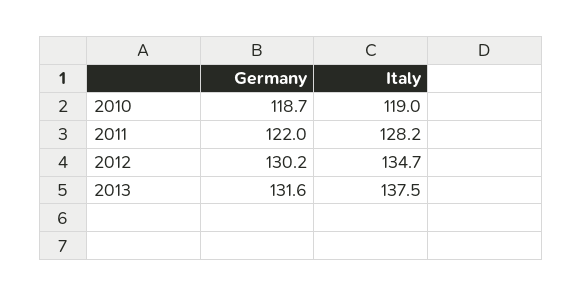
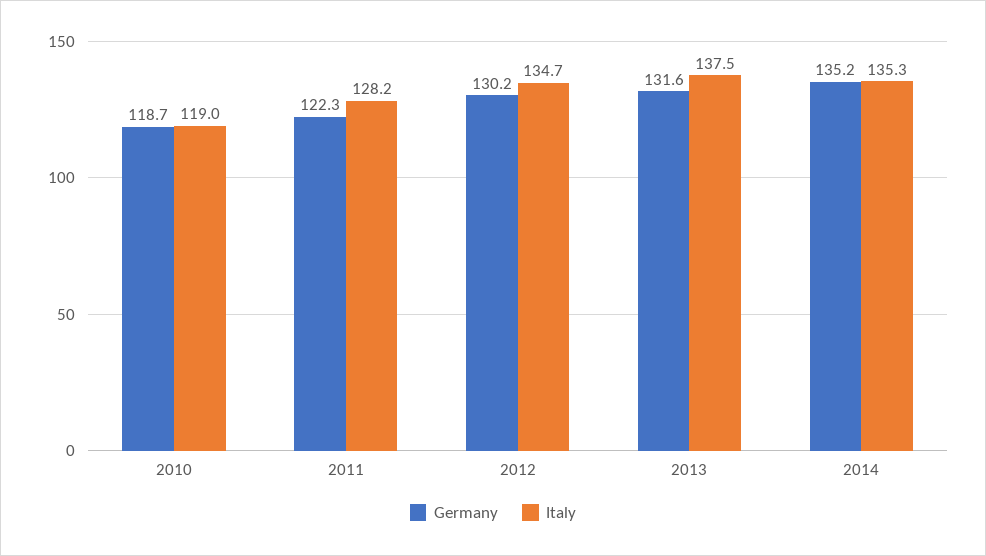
Germany, 2011: 122 -> 122.3
Germany, 2014: none -> 135.2
Italy, 2014: none -> 135.3

